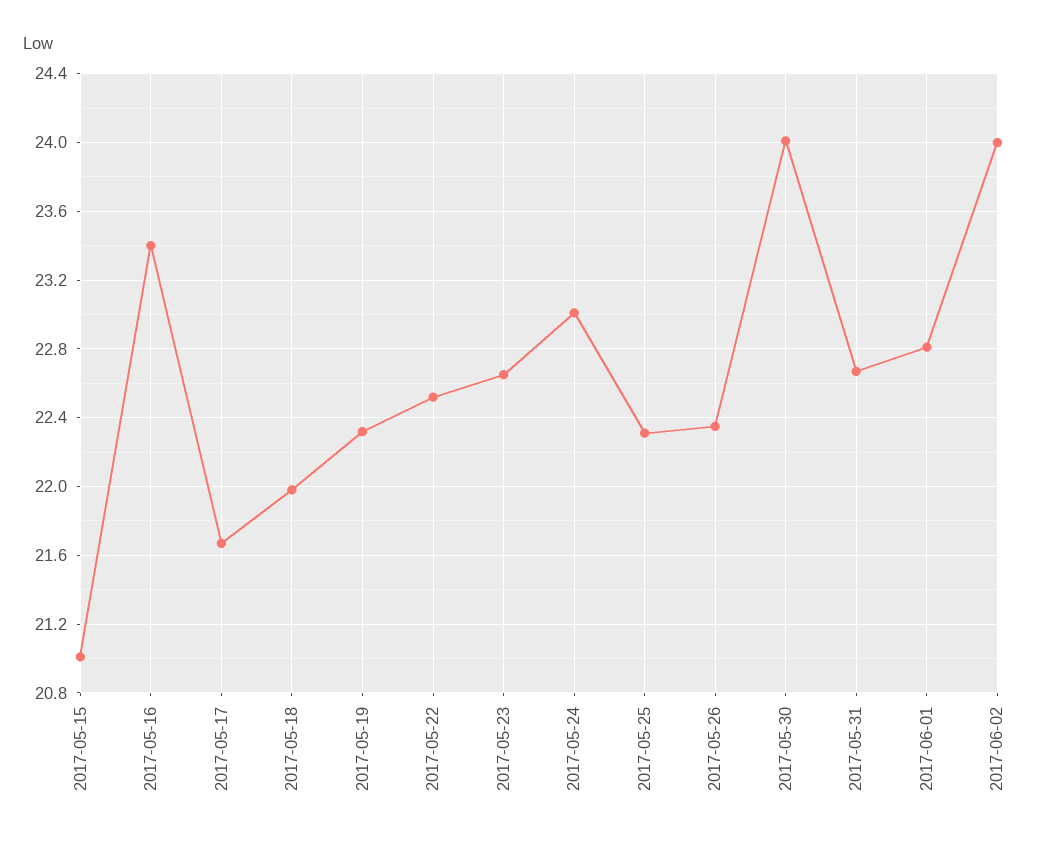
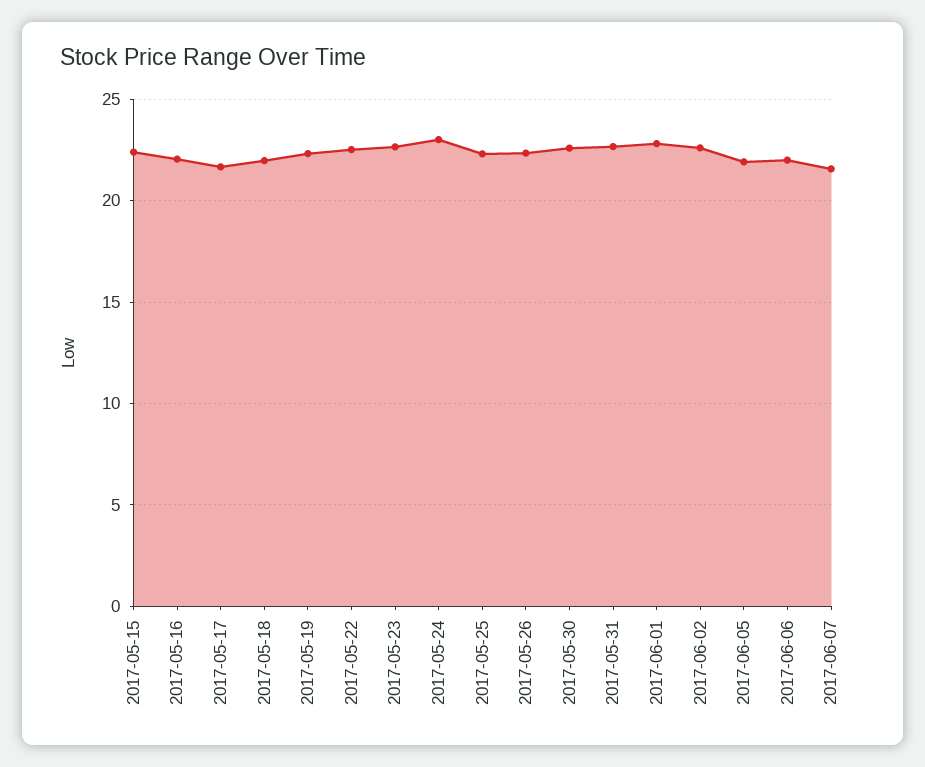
2017-05-15: 21 -> 22.5
2017-05-16: 23.4 -> 22
2017-05-30: 24 -> 22.5
2017-06-02: 24 -> 22.5
2017-06-05: none -> 22
2017-06-06: none -> 22
2017-06-07: none -> 21.5

